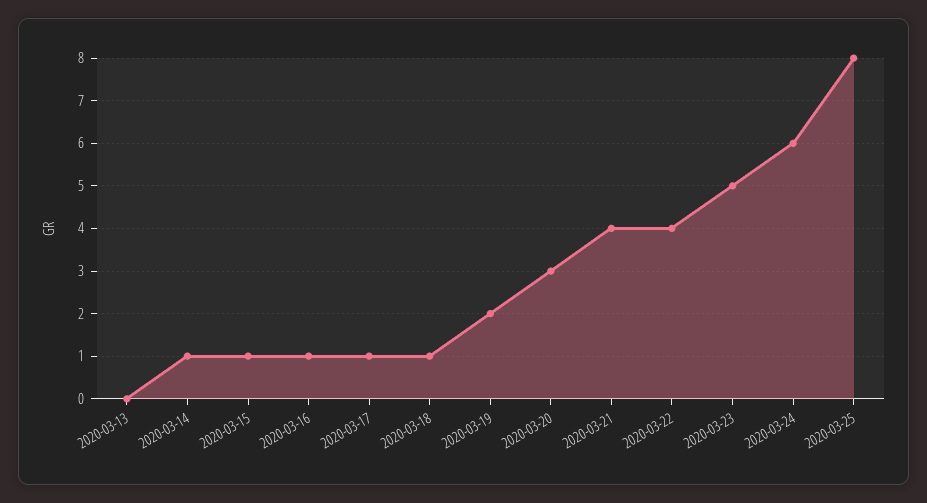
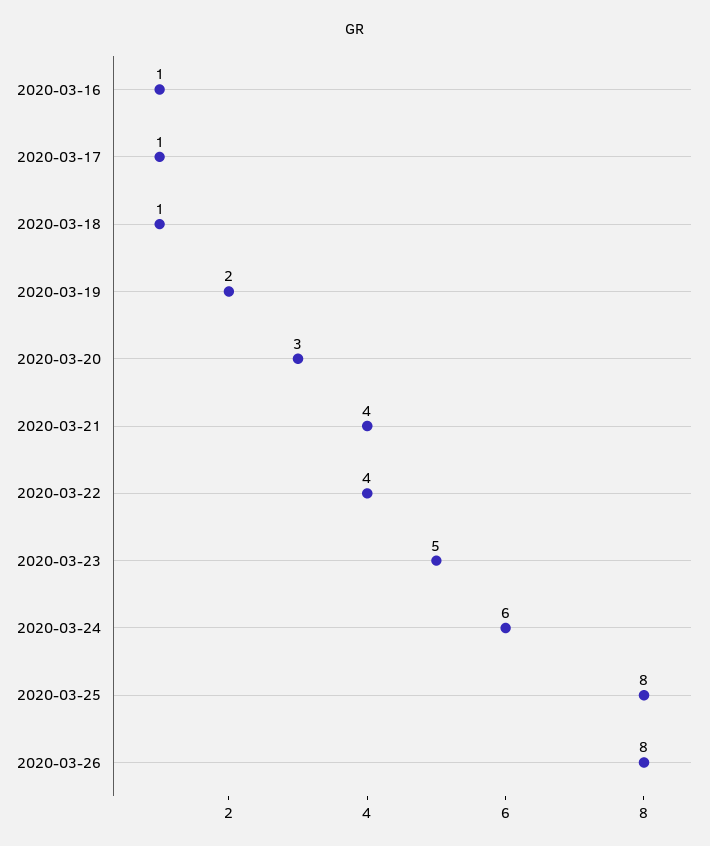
2020-03-13: 0 -> none
2020-03-14: 1 -> none
2020-03-15: 1 -> none
2020-03-26: none -> 8

